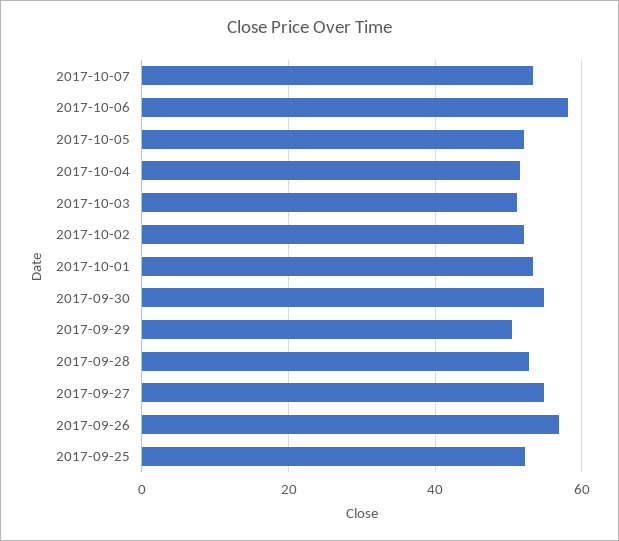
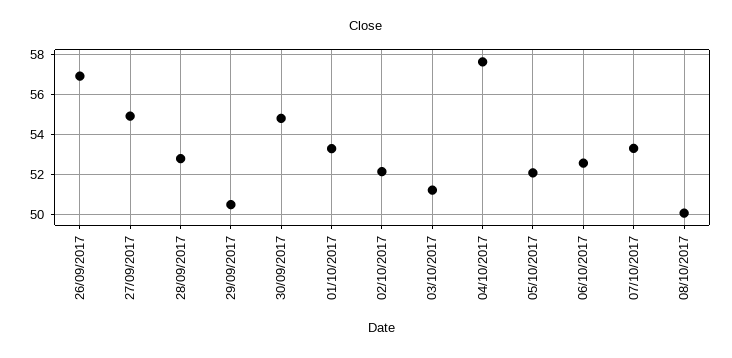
2017-10-06: 58 -> 52.5
2017-10-04: 52 -> 57.5
2017-09-25: 52 -> none
08/10/2017: none -> 50

